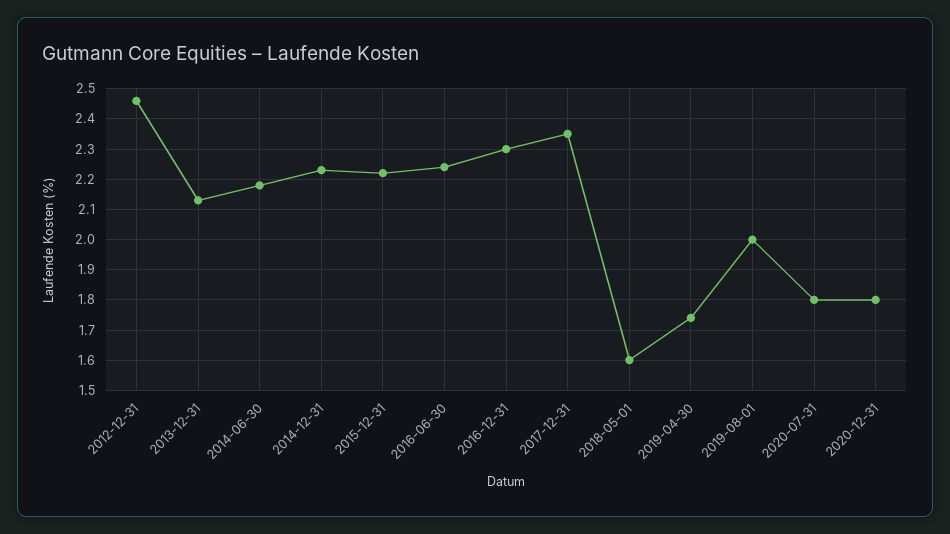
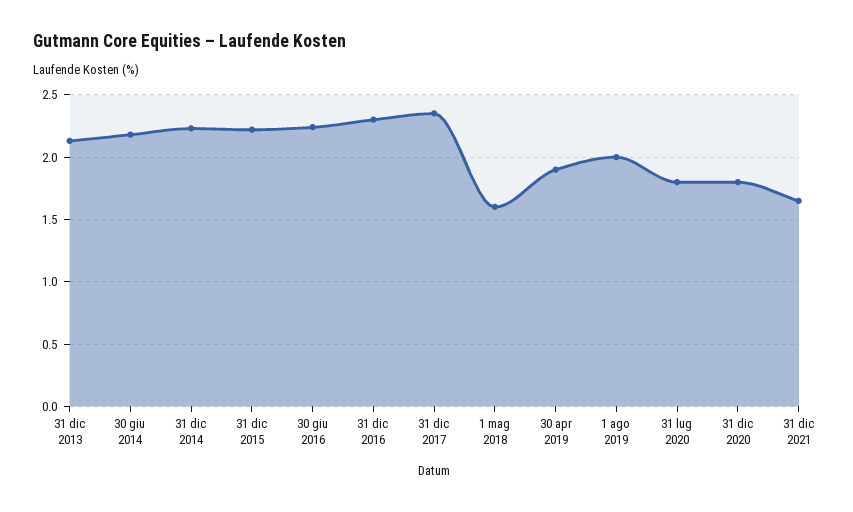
2012-12-31: 2.45 -> none
2019-04-30: 1.75 -> 1.9
31 dic 2021: none -> 1.65

